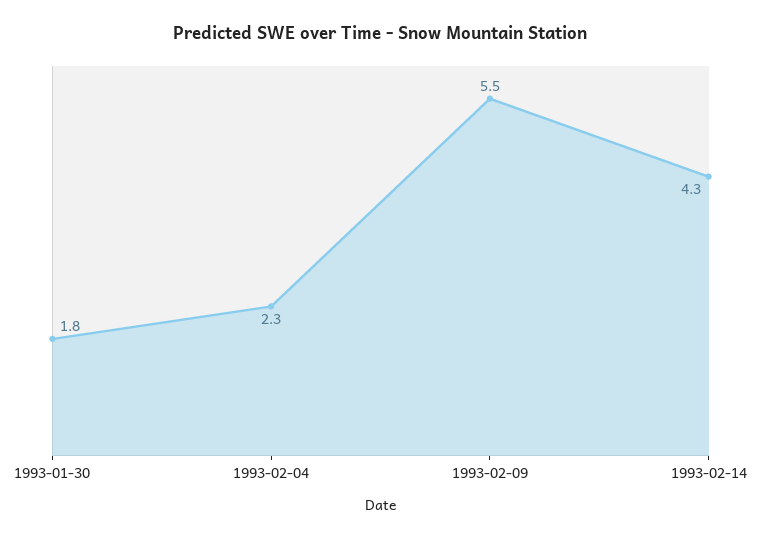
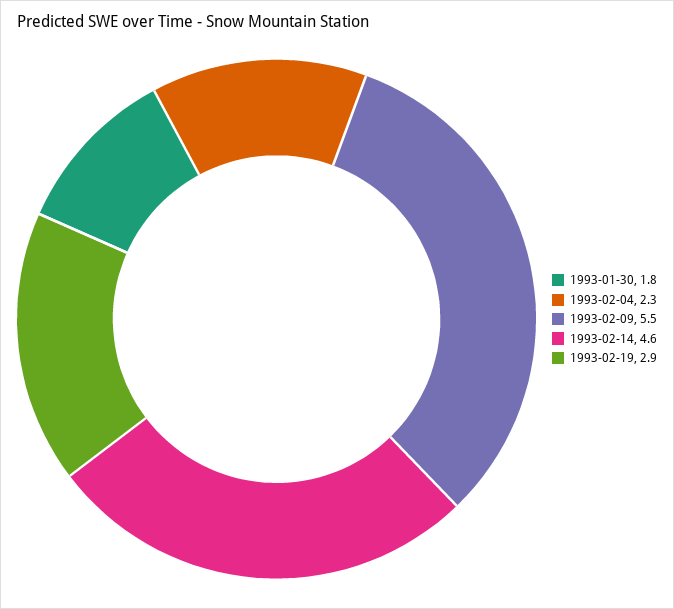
1993-02-14: 4.3 -> 4.6
1993-02-19: none -> 2.9

